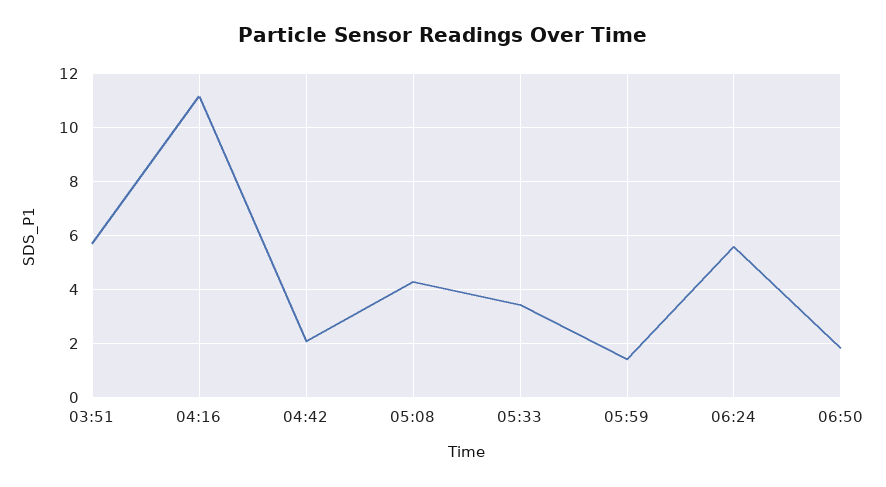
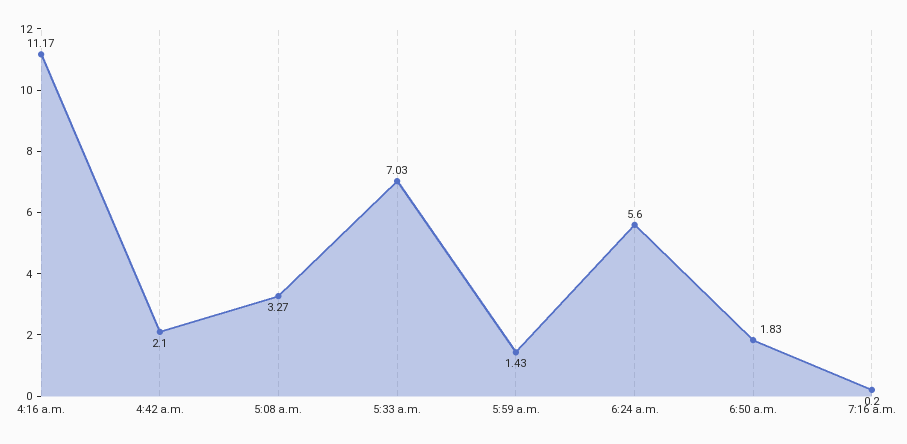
03:51: 5.75 -> none
05:08: 4.25 -> 3.27
05:33: 3.5 -> 7.03
7:16 a.m.: none -> 0.2

